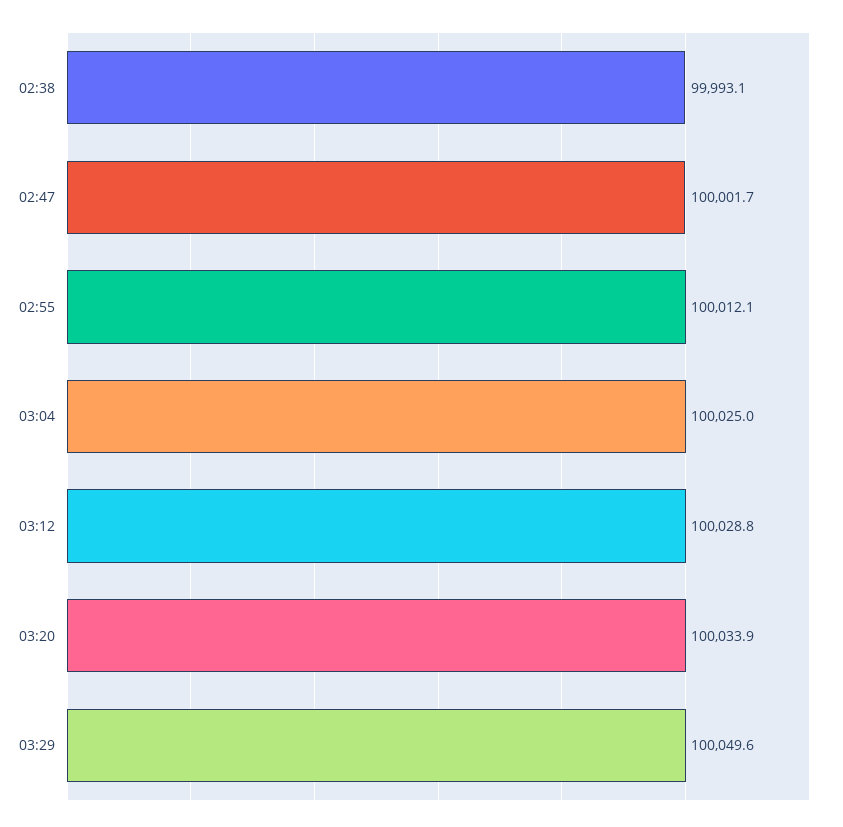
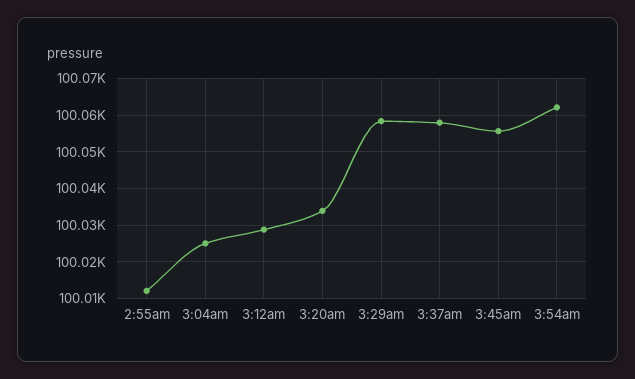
02:38: 99993.1 -> none
02:47: 100001.7 -> none
03:29: 100049.6 -> 100058
3:37am: none -> 100058
3:45am: none -> 100056
3:54am: none -> 100062

